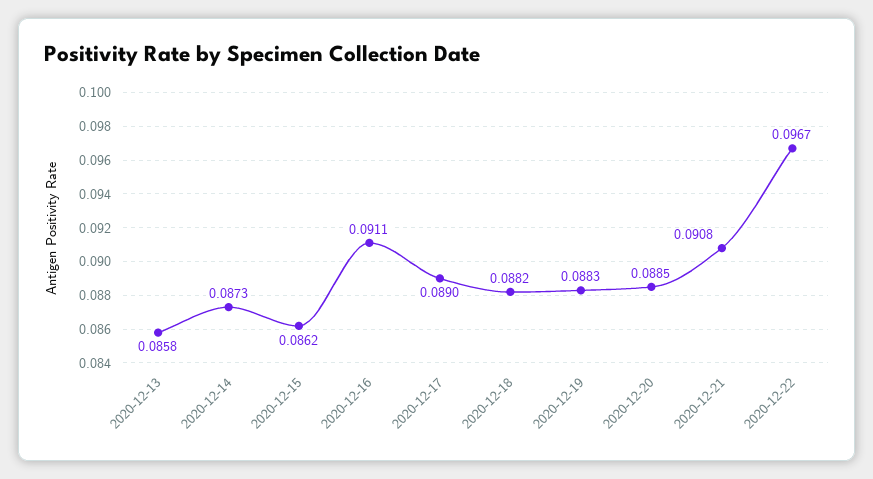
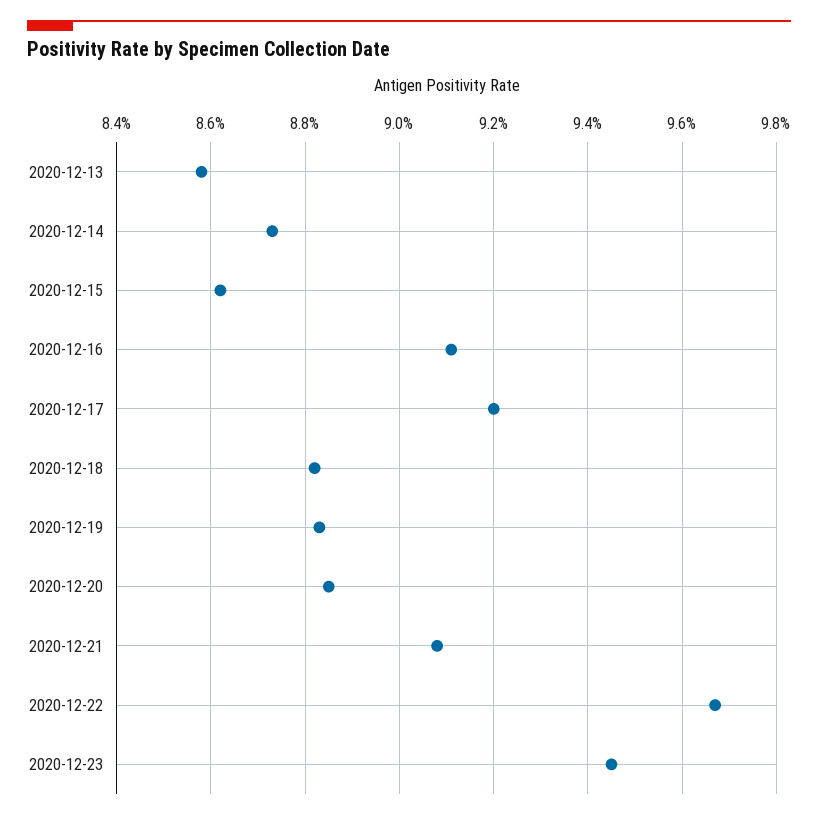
2020-12-17: 0.089 -> 0.092
2020-12-23: none -> 0.0945

